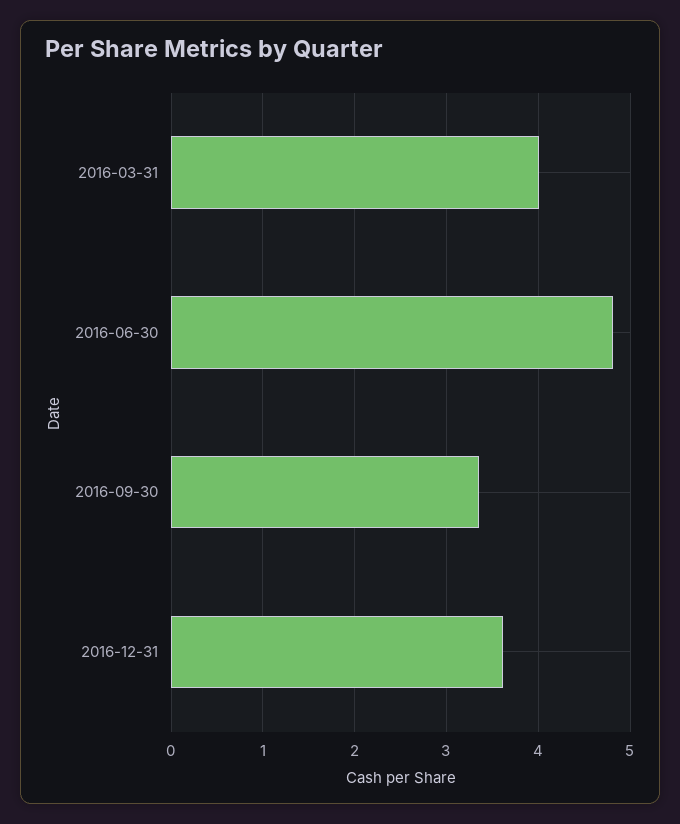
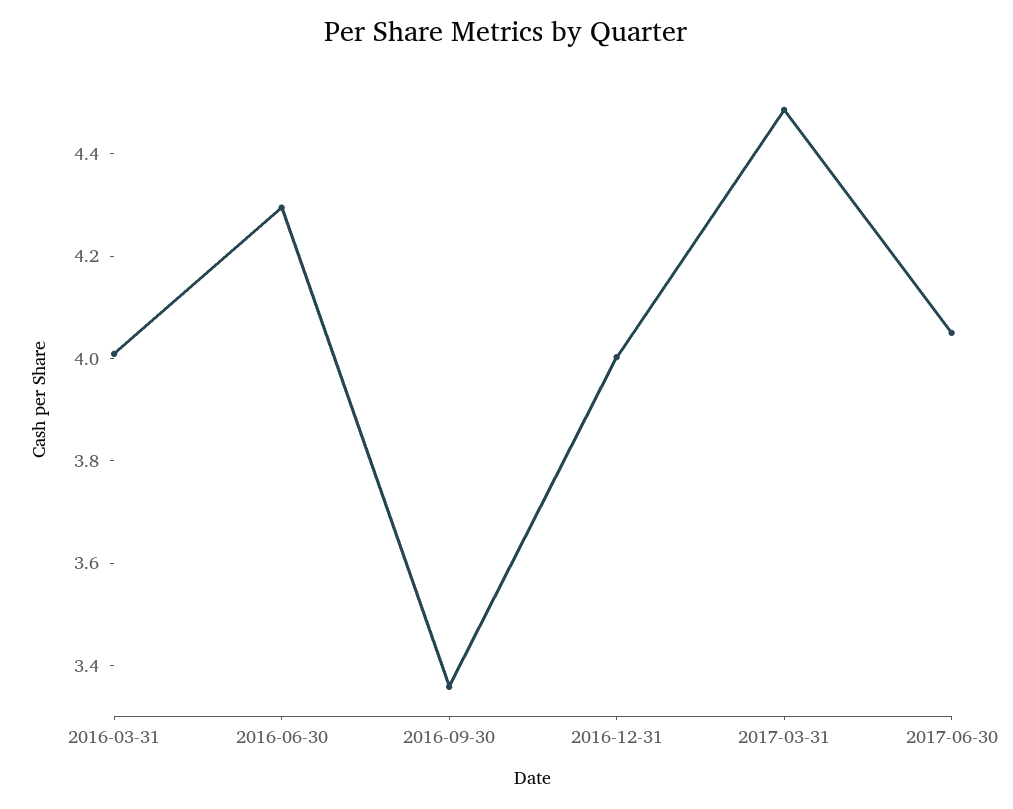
2016-06-30: 4.8 -> 4.3
2016-12-31: 3.6 -> 4
2017-03-31: none -> 4.5
2017-06-30: none -> 4.05

